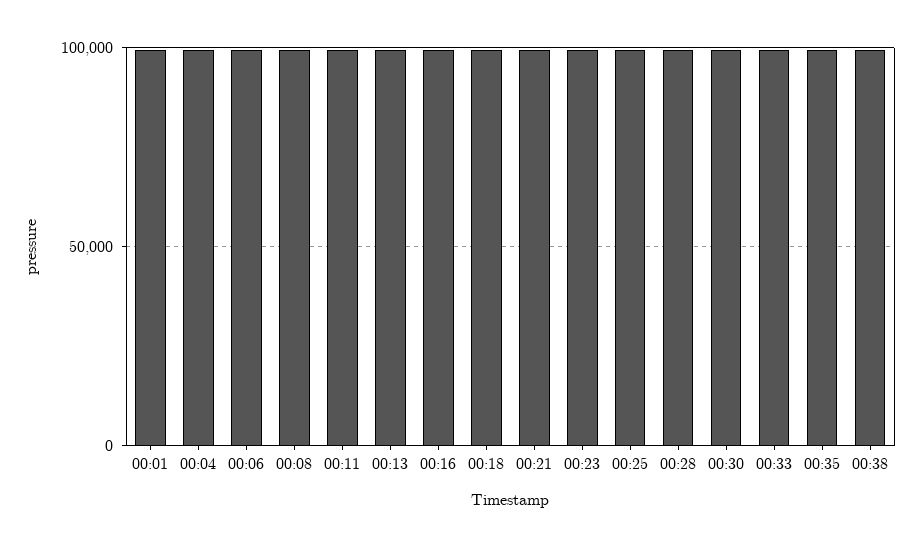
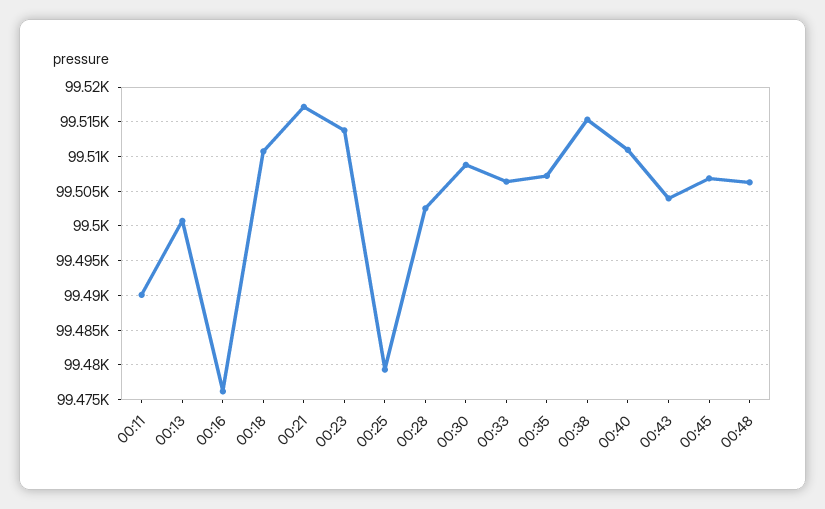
00:01: 100000 -> none
00:04: 100000 -> none
00:06: 100000 -> none
00:08: 100000 -> none
00:40: none -> 99511
00:43: none -> 99504
00:45: none -> 99507
00:48: none -> 99506

